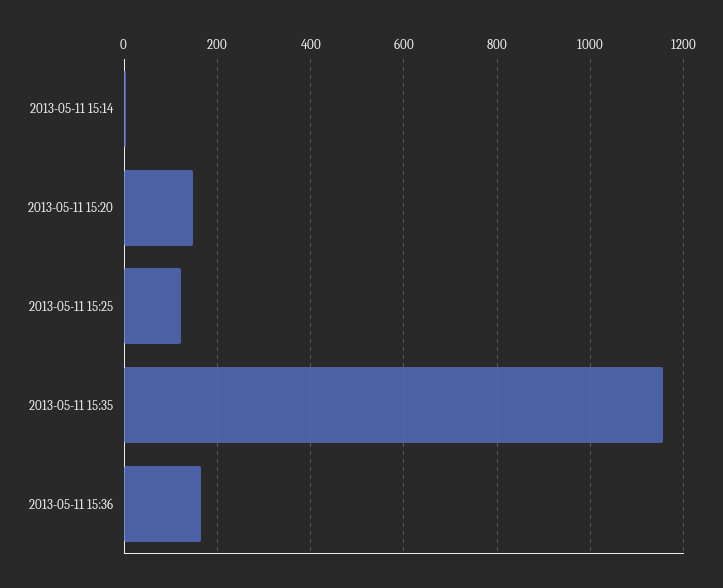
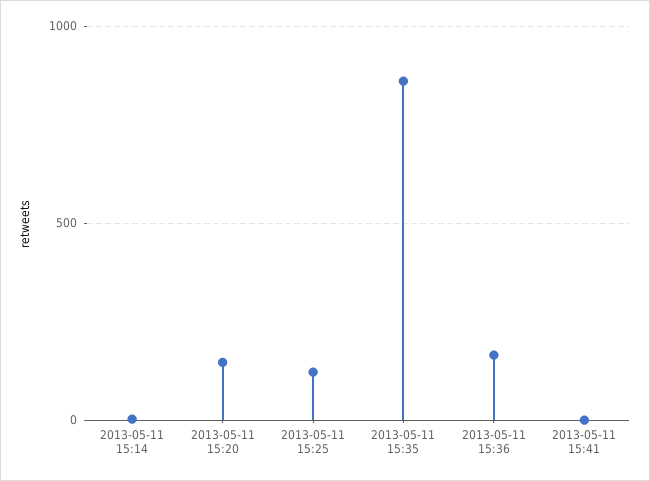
2013-05-11 15:35: 1160 -> 850
2013-05-11 15:41: none -> 0

